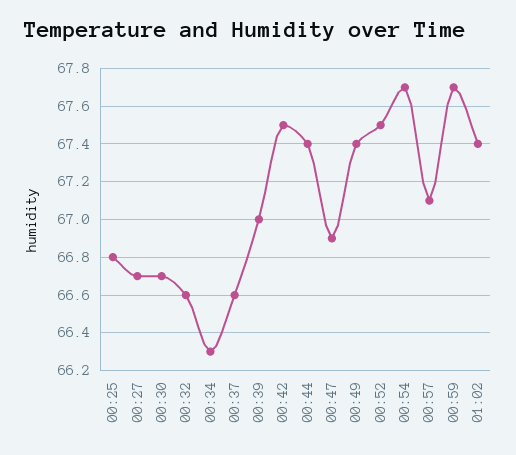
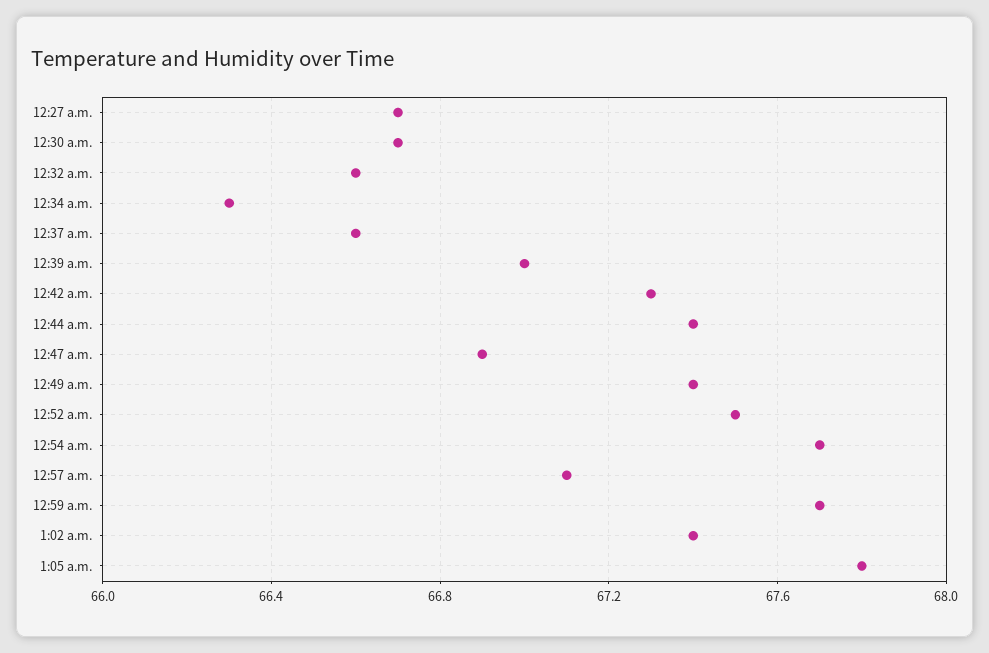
00:25: 66.8 -> none
00:42: 67.5 -> 67.3
1:05 a.m.: none -> 67.8

